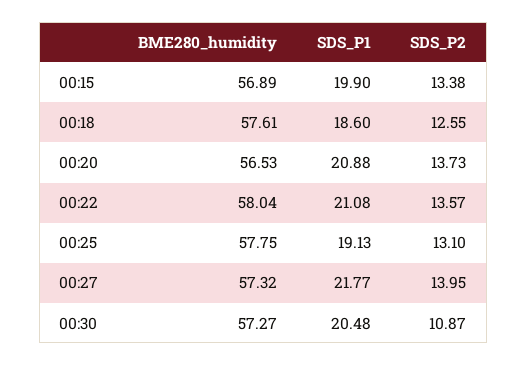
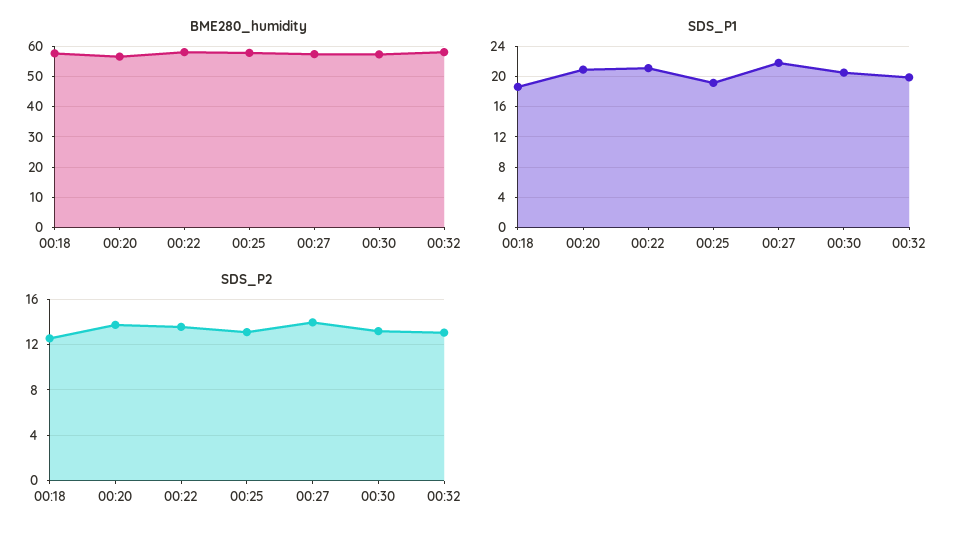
BME280_humidity, 00:15: 56.89 -> none
SDS_P1, 00:15: 19.9 -> none
SDS_P2, 00:15: 13.38 -> none
SDS_P2, 00:30: 10.87 -> 13
BME280_humidity, 00:32: none -> 58
SDS_P1, 00:32: none -> 20
SDS_P2, 00:32: none -> 13

